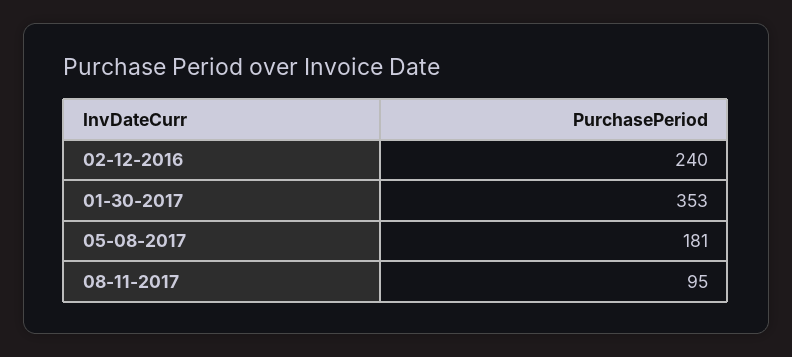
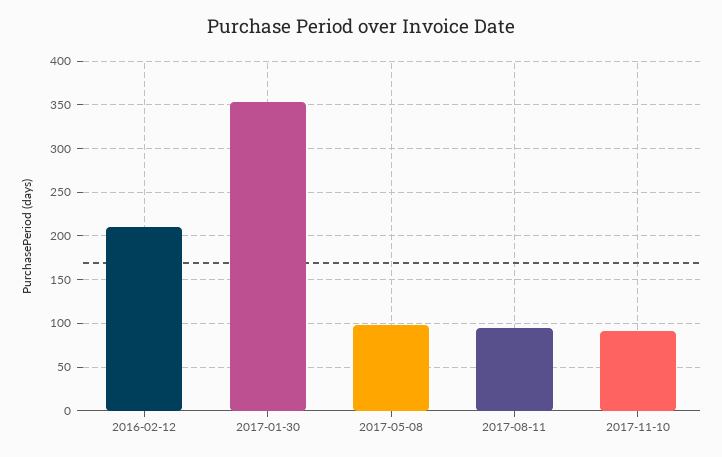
02-12-2016: 240 -> 210
05-08-2017: 181 -> 100
2017-11-10: none -> 90

